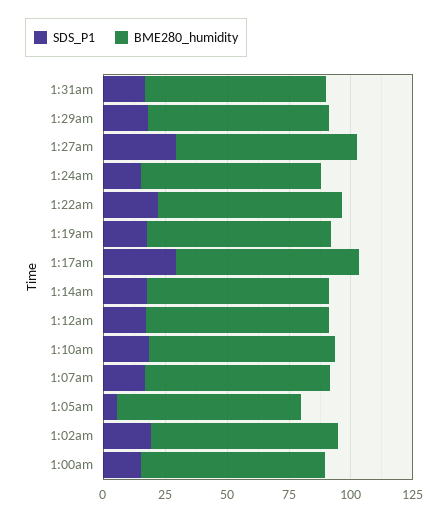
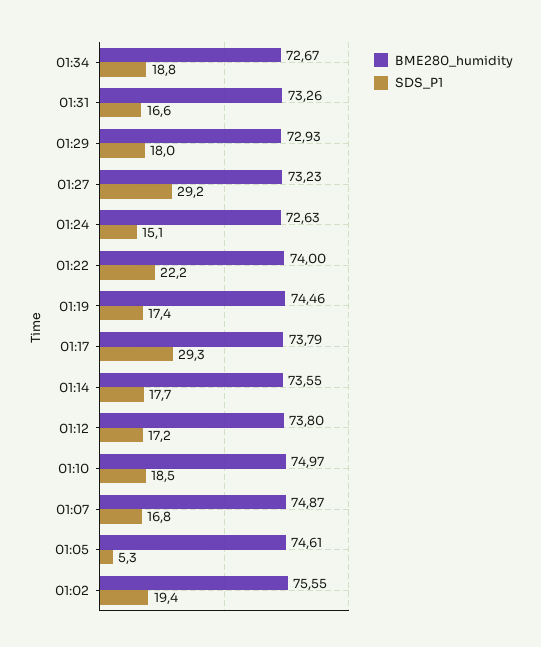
SDS_P1, 1:00am: 15 -> none
BME280_humidity, 1:00am: 75 -> none
BME280_humidity, 01:34: none -> 72.67
SDS_P1, 01:34: none -> 18.8

